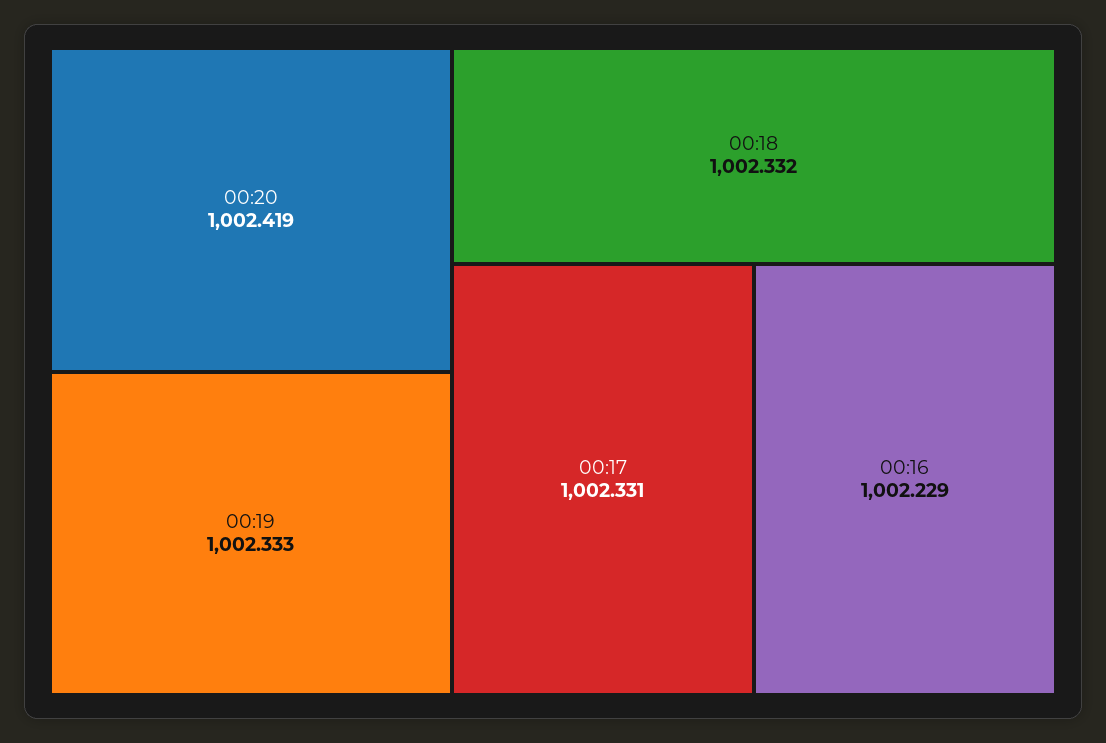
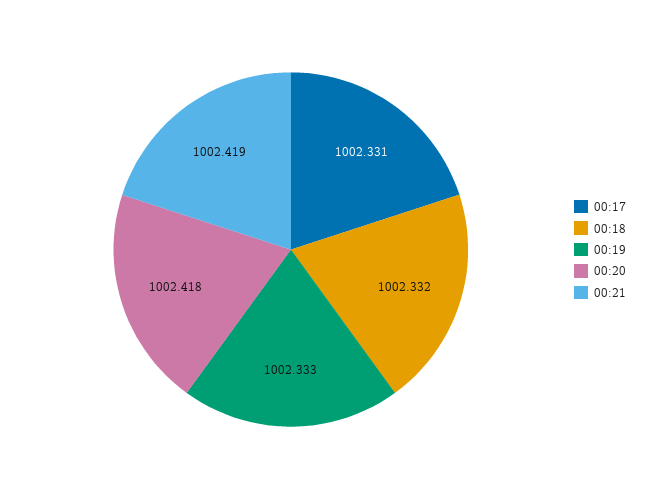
00:20: 1002.419 -> 1002.418
00:16: 1002.229 -> none
00:21: none -> 1002.419

